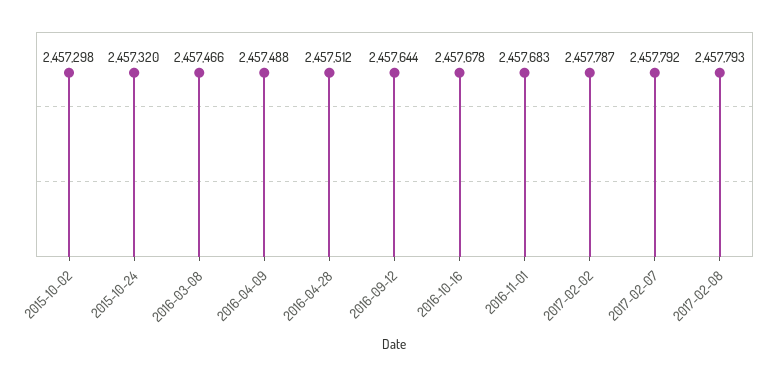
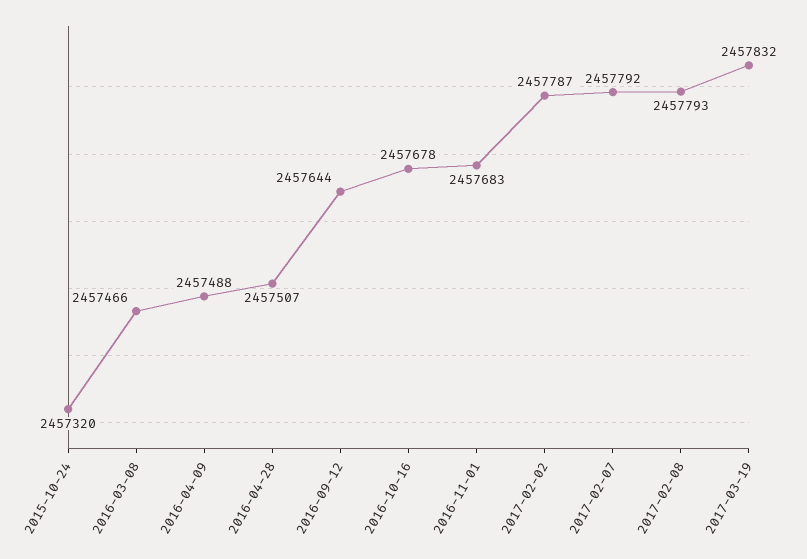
2015-10-02: 2457298 -> none
2016-04-28: 2457512 -> 2457507
2017-03-19: none -> 2457832

